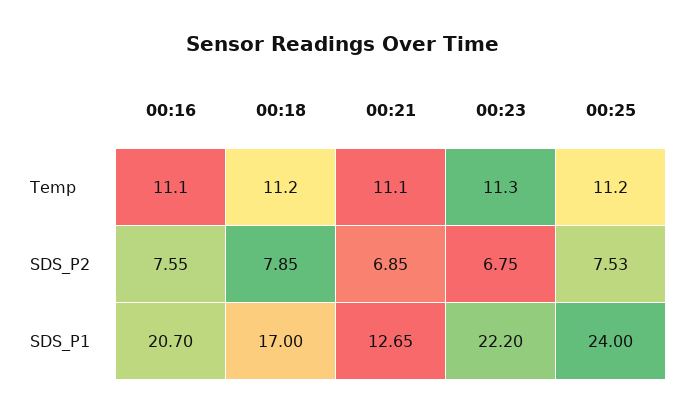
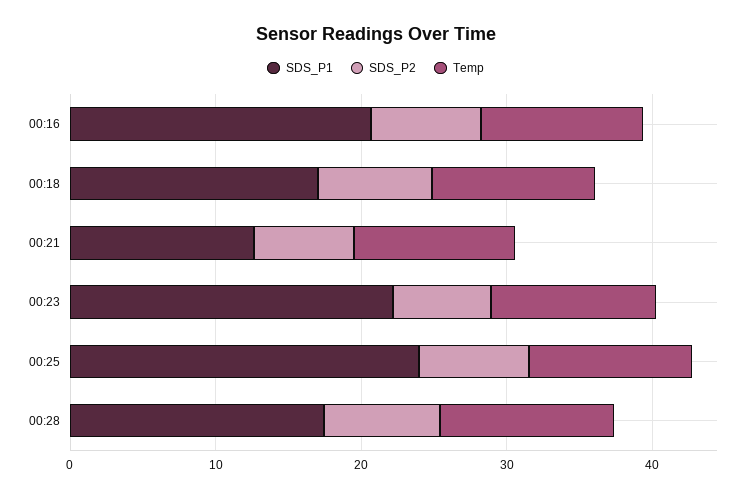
SDS_P1, 00:28: none -> 18
SDS_P2, 00:28: none -> 8
Temp, 00:28: none -> 12

